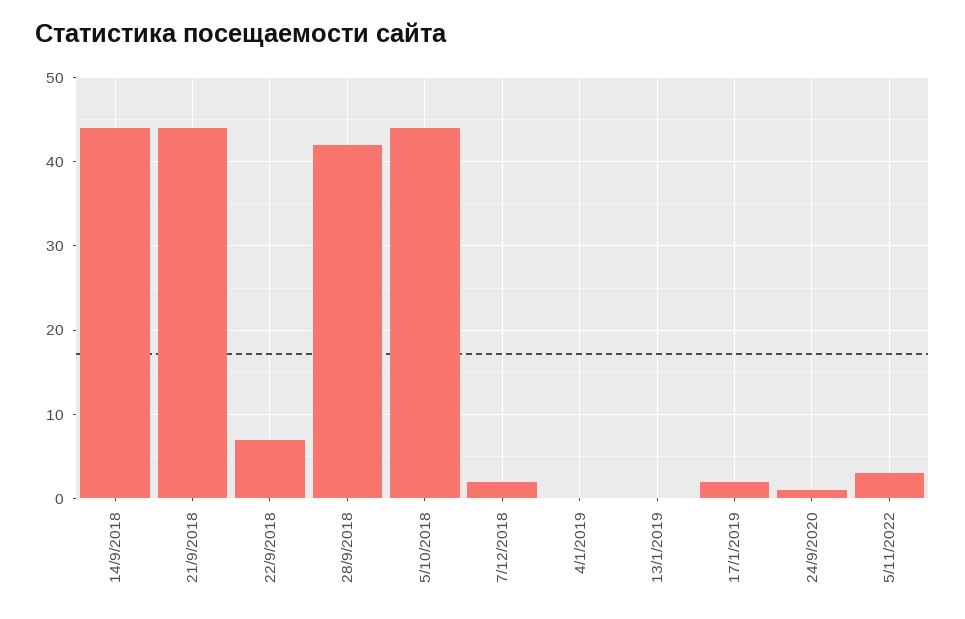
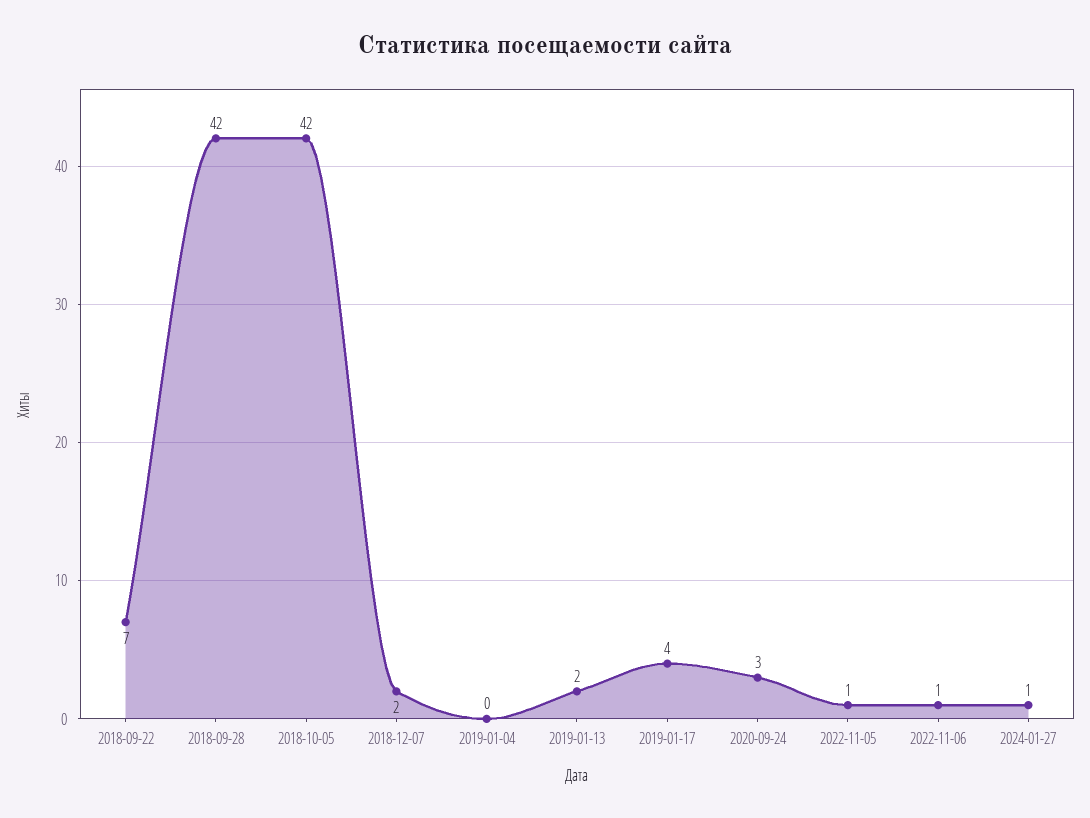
14/9/2018: 44 -> none
21/9/2018: 44 -> none
5/10/2018: 44 -> 42
13/1/2019: 0 -> 2
17/1/2019: 2 -> 4
24/9/2020: 1 -> 3
5/11/2022: 3 -> 1
2022-11-06: none -> 1
2024-01-27: none -> 1

